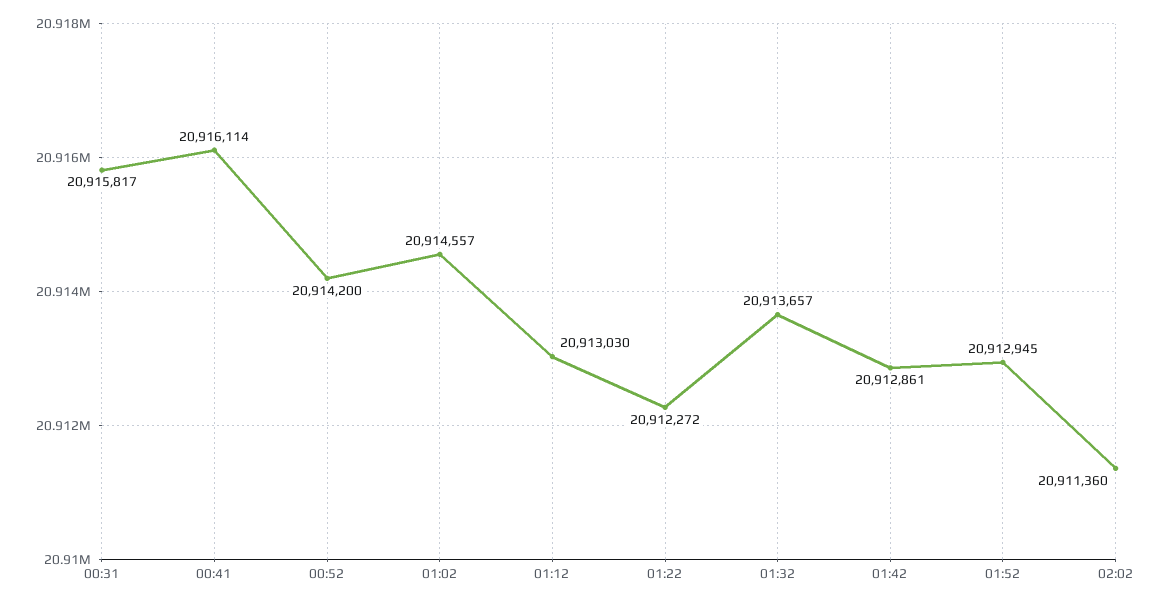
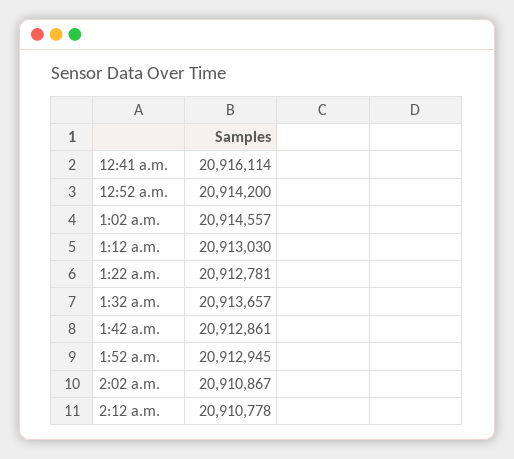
00:31: 20915817 -> none
01:22: 20912272 -> 20912781
02:02: 20911360 -> 20910867
2:12 a.m.: none -> 20910778

